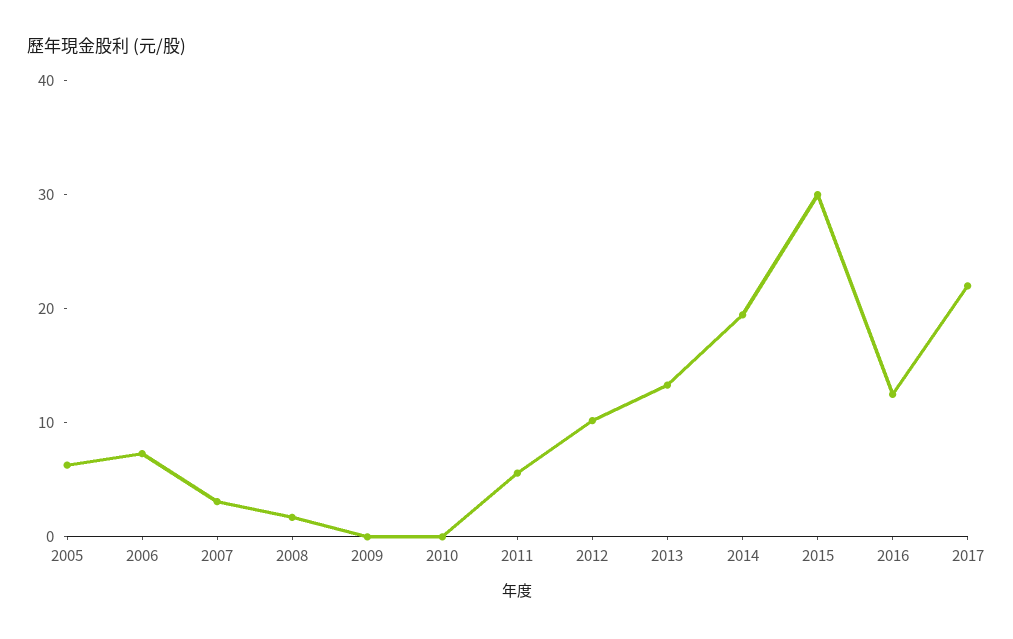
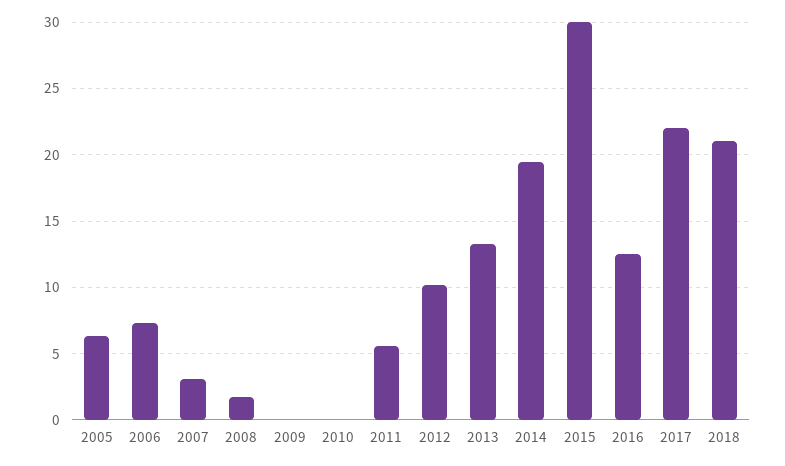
2018: none -> 21

